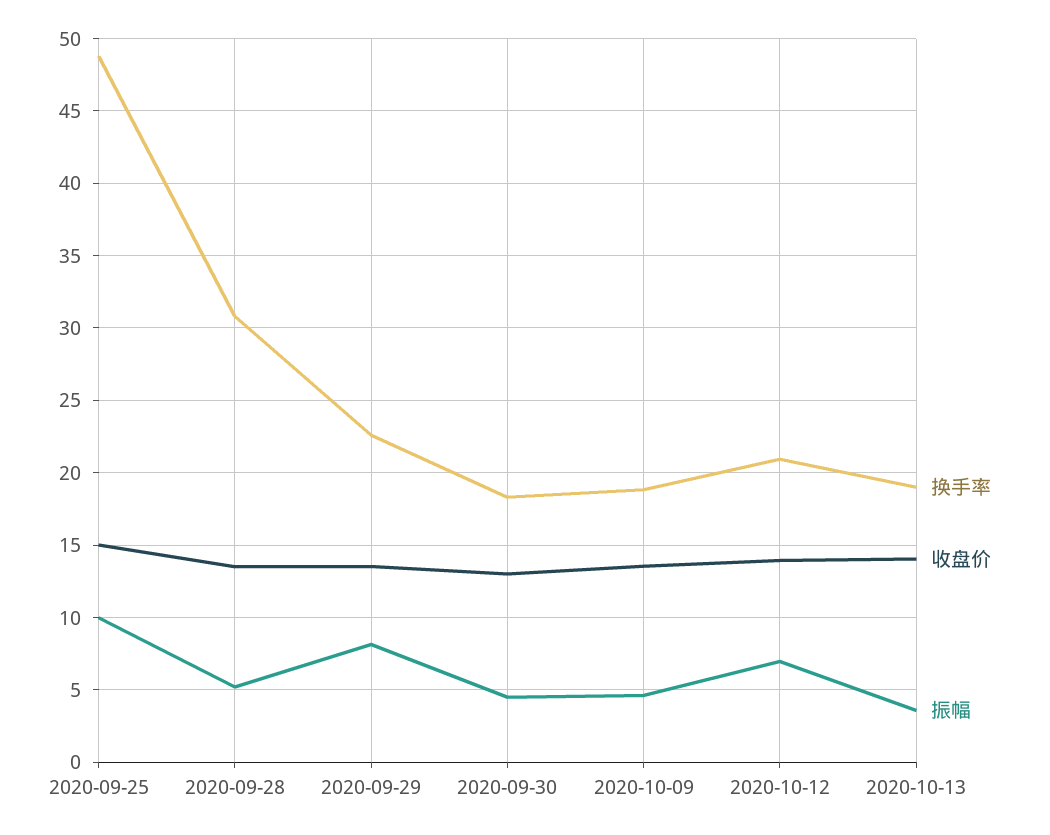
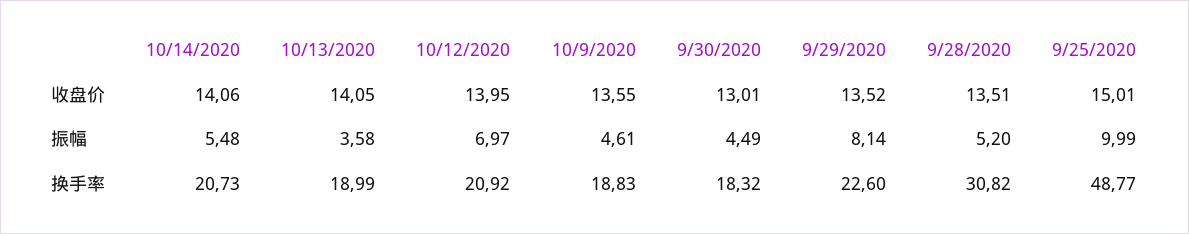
收盘价, 10/14/2020: none -> 14.06
振幅, 10/14/2020: none -> 5.48
换手率, 10/14/2020: none -> 20.73

